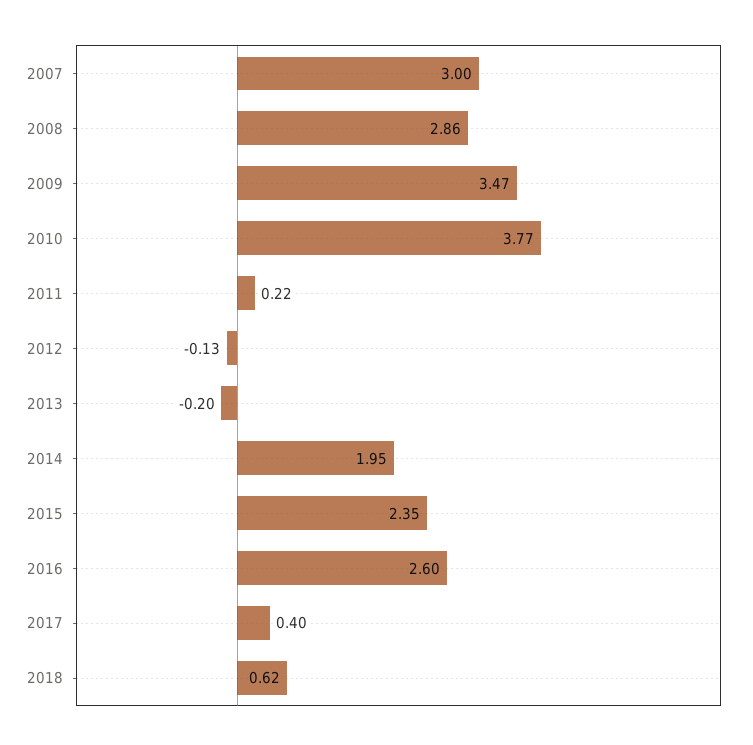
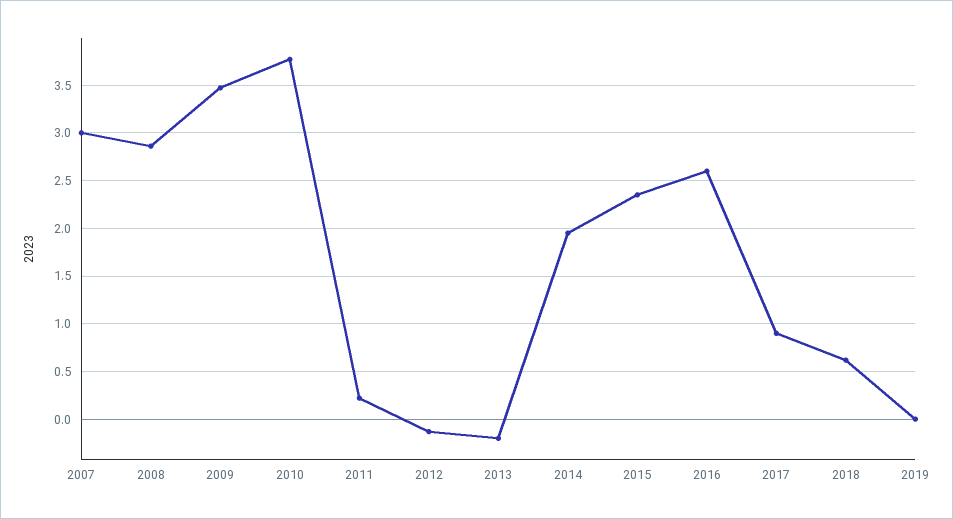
2017: 0.4 -> 0.9
2019: none -> 0

